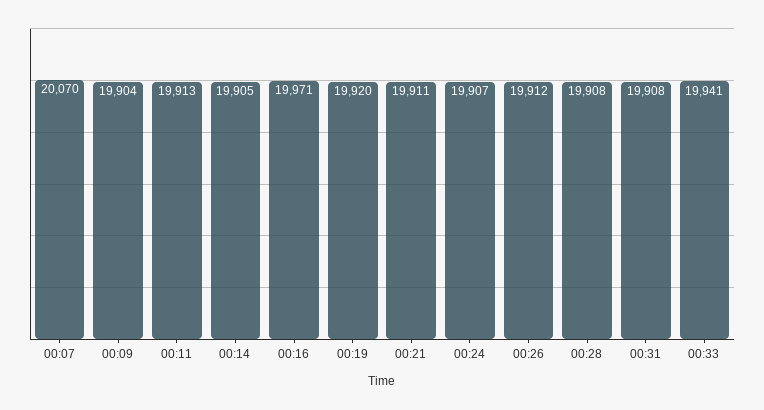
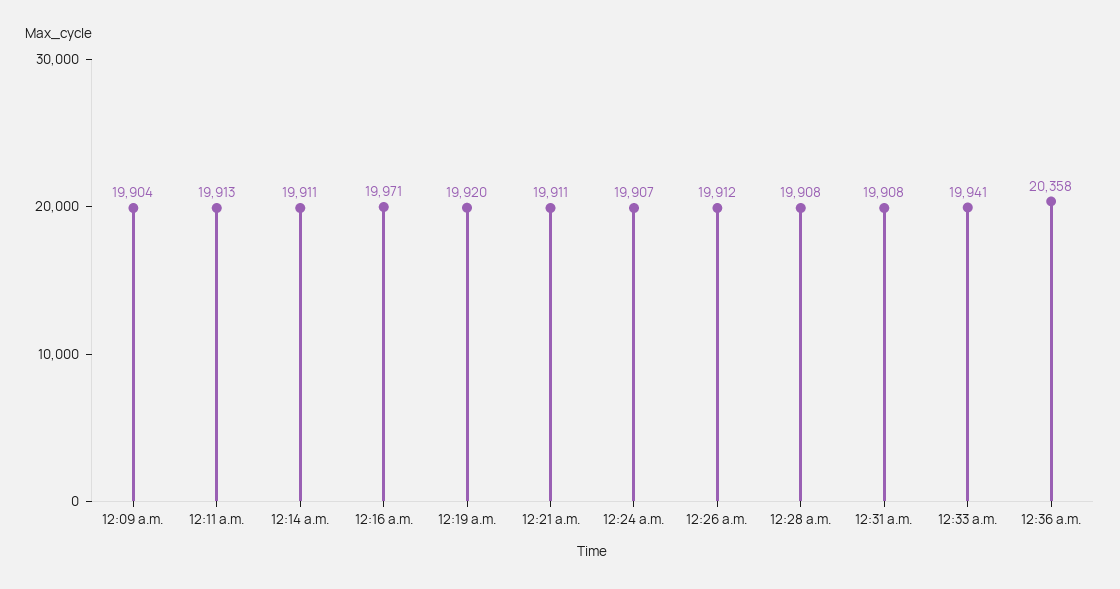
00:07: 20070 -> none
00:14: 19905 -> 19911
12:36 a.m.: none -> 20358

